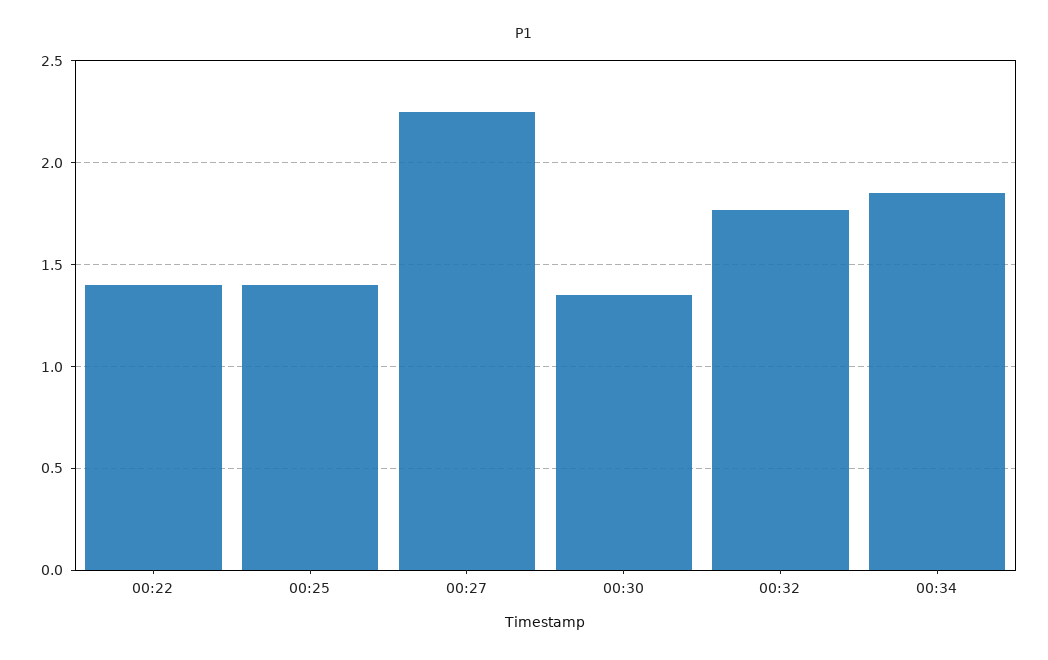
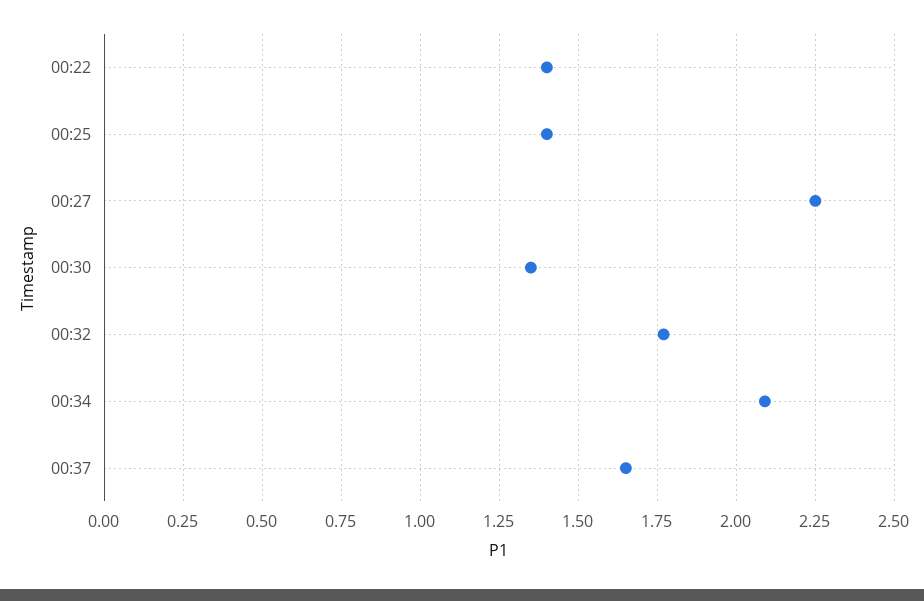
00:34: 1.85 -> 2.1
00:37: none -> 1.65

